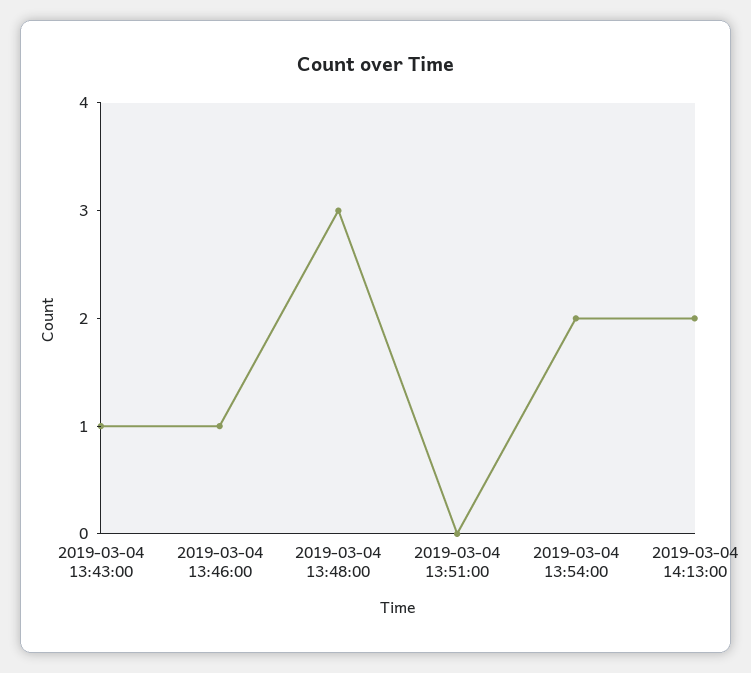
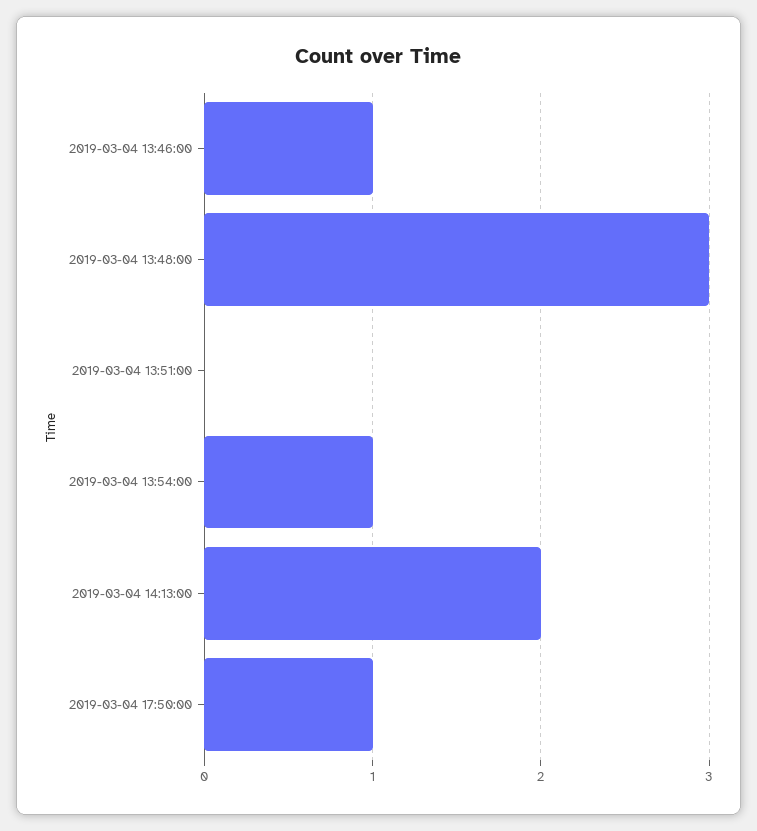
2019-03-04 13:43:00: 1 -> none
2019-03-04 13:54:00: 2 -> 1
2019-03-04 17:50:00: none -> 1

